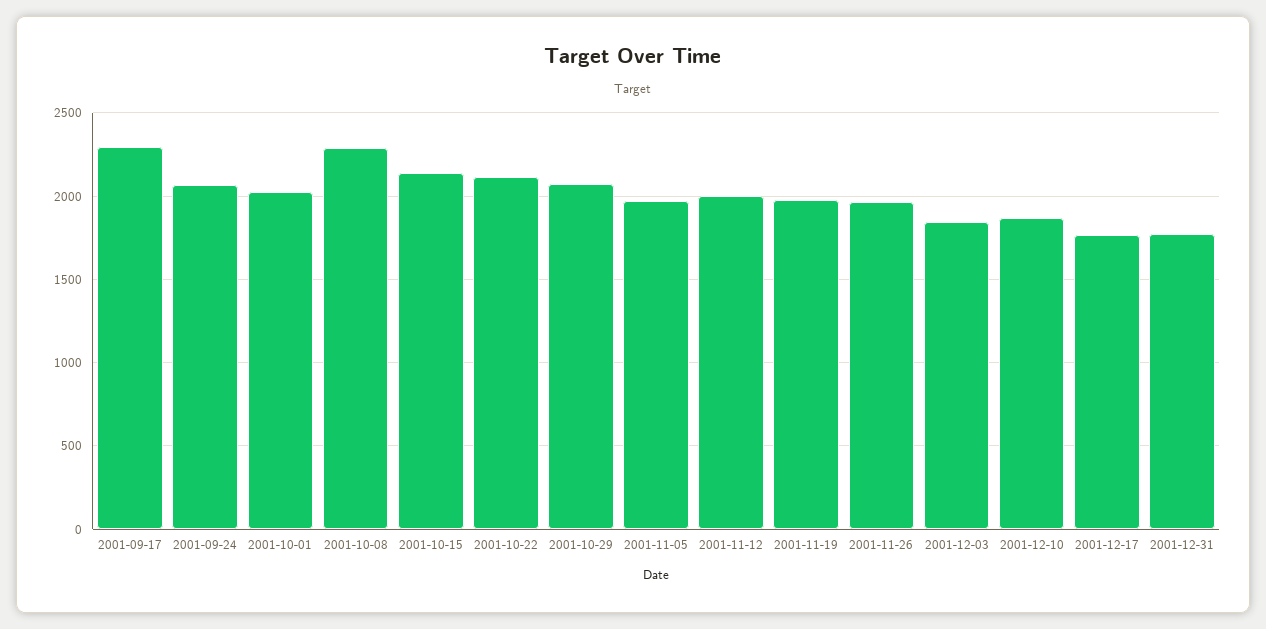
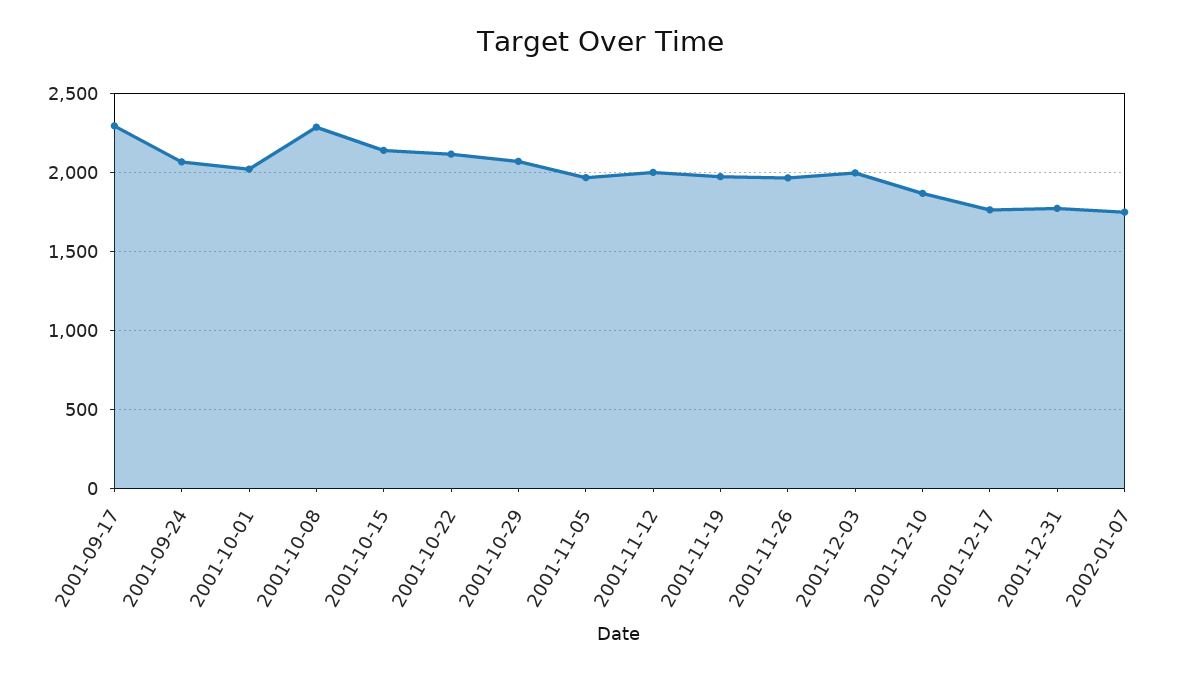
2001-12-03: 1850 -> 2000
2002-01-07: none -> 1750

